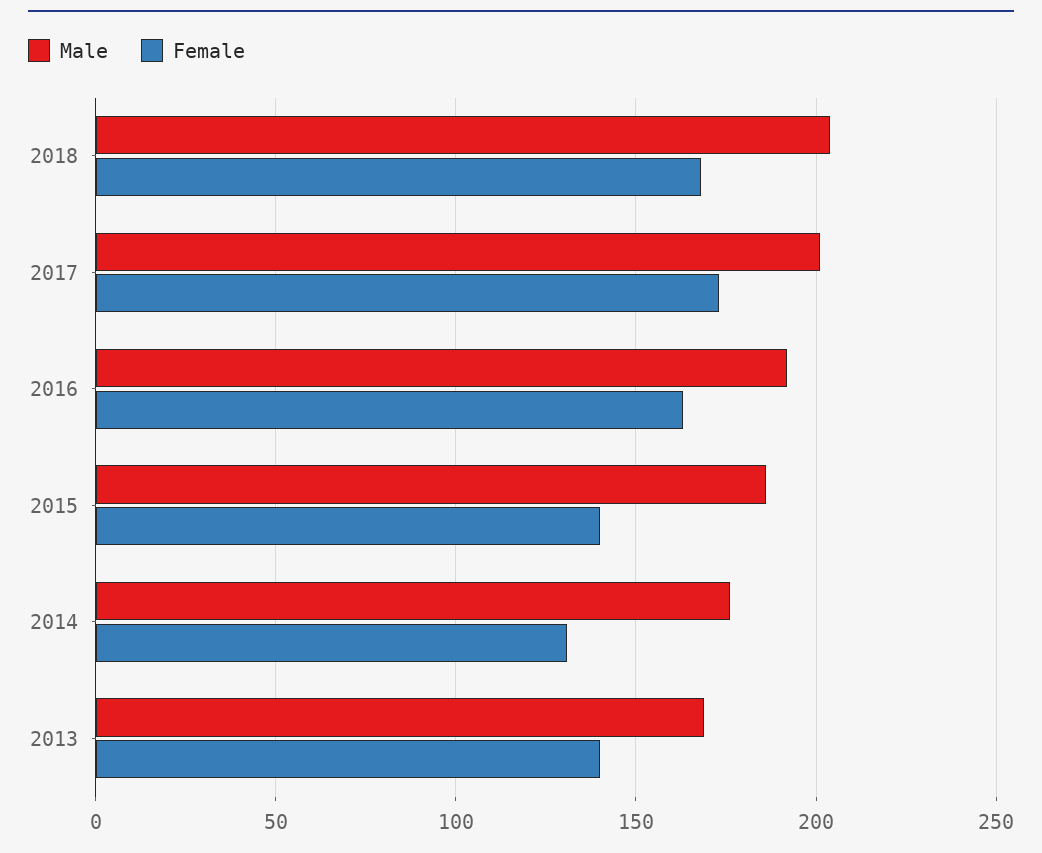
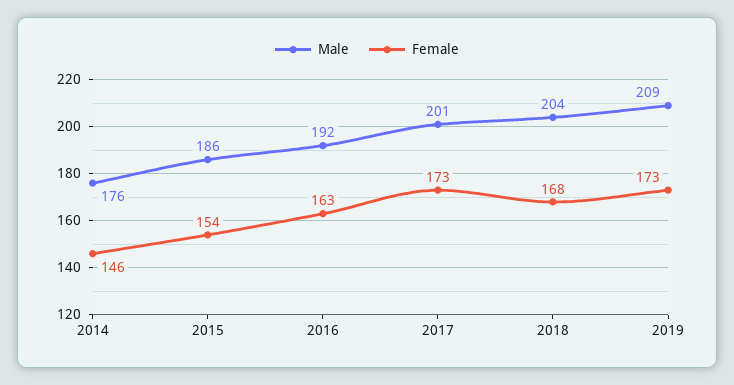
Female, 2015: 140 -> 154
Female, 2014: 130 -> 146
Male, 2013: 170 -> none
Female, 2013: 140 -> none
Male, 2019: none -> 209
Female, 2019: none -> 173

